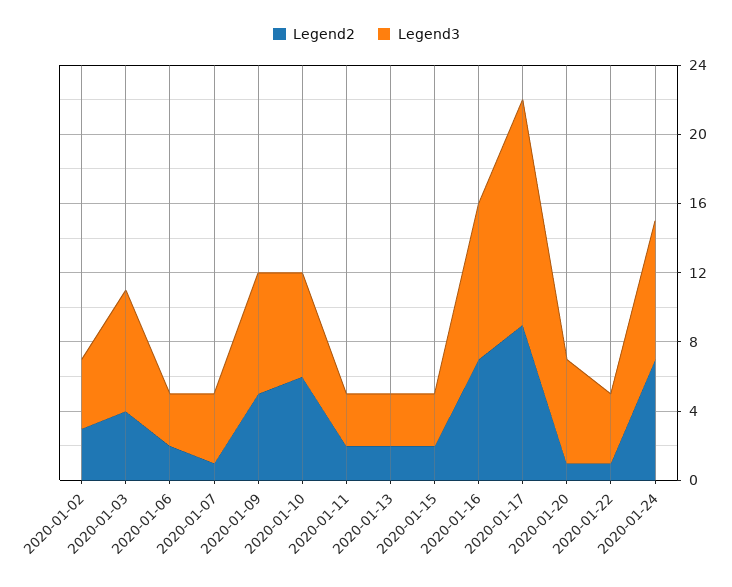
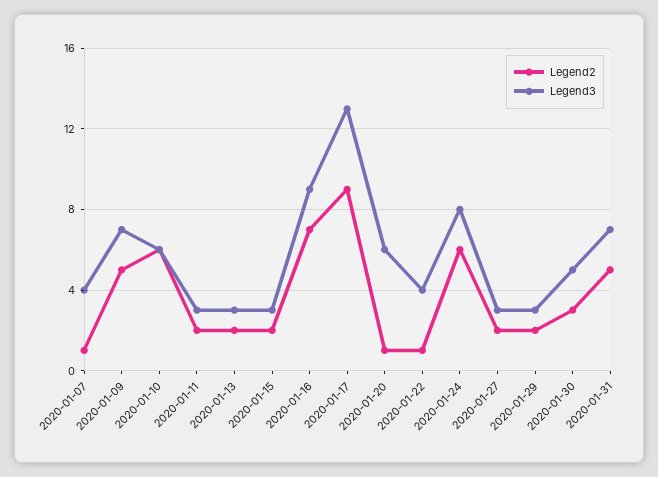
Legend2, 2020-01-02: 3 -> none
Legend3, 2020-01-02: 4 -> none
Legend2, 2020-01-03: 4 -> none
Legend3, 2020-01-03: 7 -> none
Legend2, 2020-01-06: 2 -> none
Legend3, 2020-01-06: 3 -> none
Legend2, 2020-01-24: 7 -> 6
Legend2, 2020-01-27: none -> 2
Legend3, 2020-01-27: none -> 3
Legend2, 2020-01-29: none -> 2
Legend3, 2020-01-29: none -> 3
Legend2, 2020-01-30: none -> 3
Legend3, 2020-01-30: none -> 5
Legend2, 2020-01-31: none -> 5
Legend3, 2020-01-31: none -> 7

